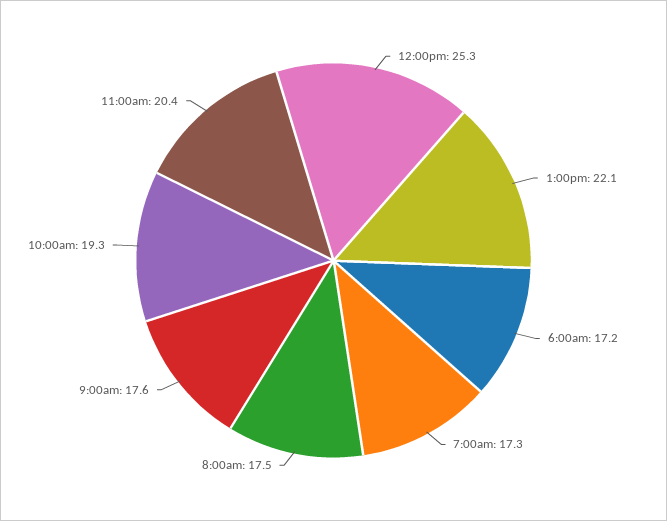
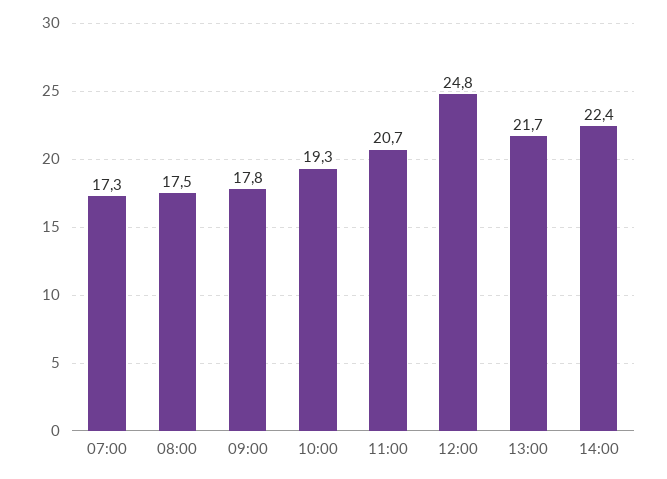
12:00pm: 25.3 -> 24.8
1:00pm: 22.1 -> 21.7
6:00am: 17.2 -> none
9:00am: 17.6 -> 17.8
11:00am: 20.4 -> 20.7
14:00: none -> 22.4

